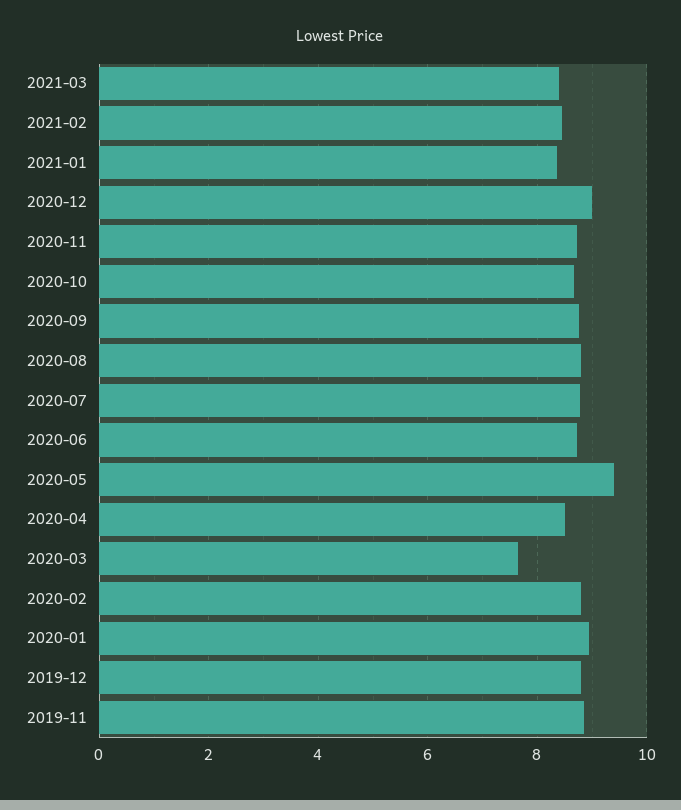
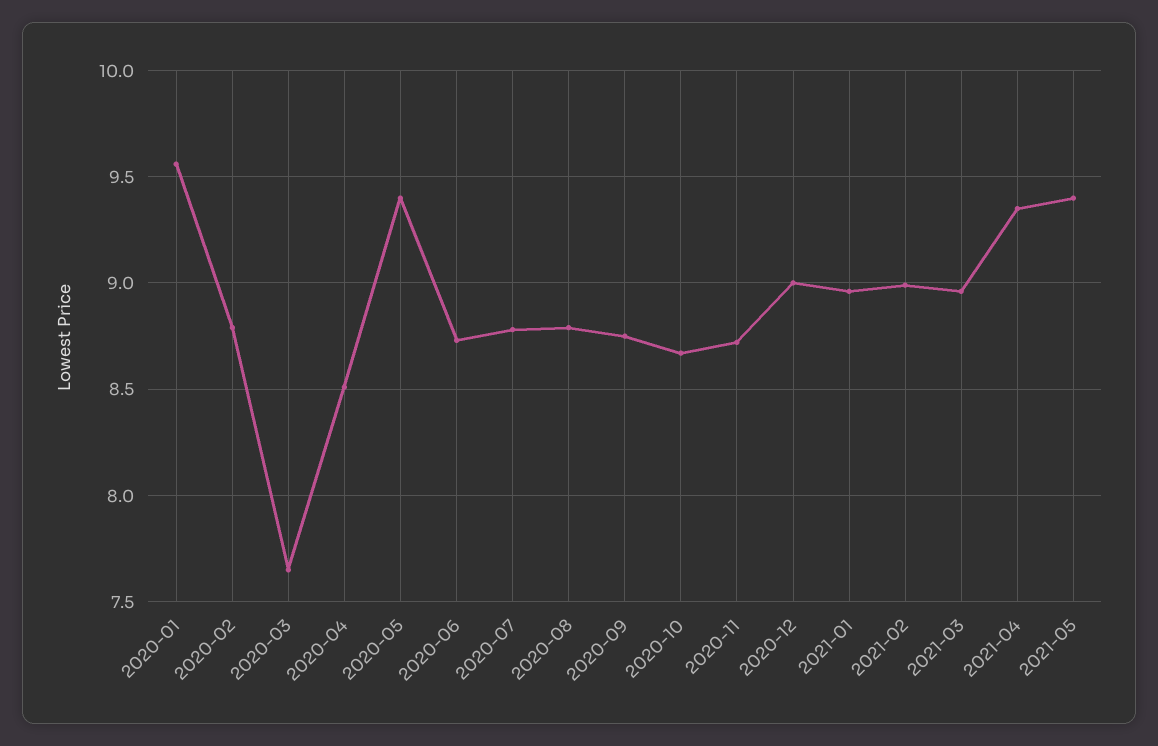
2021-03: 8.4 -> 8.95
2021-02: 8.4 -> 9
2021-01: 8.4 -> 8.95
2020-01: 9 -> 9.55
2019-12: 8.8 -> none
2019-11: 8.8 -> none
2021-04: none -> 9.35
2021-05: none -> 9.4

